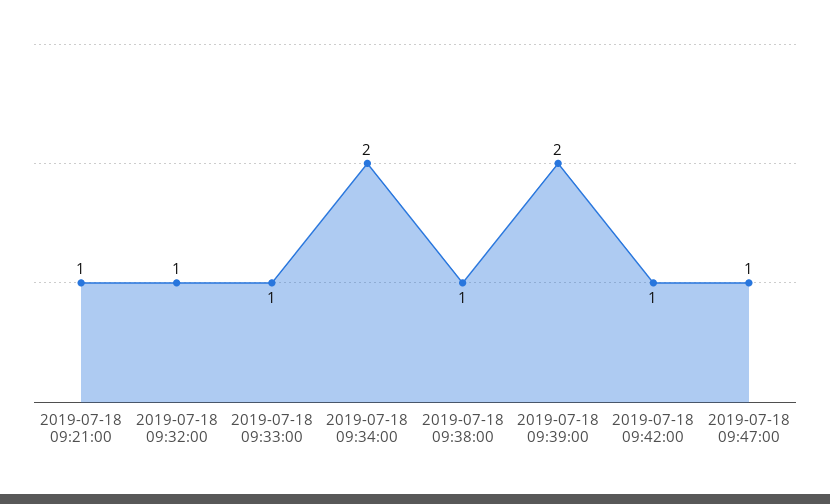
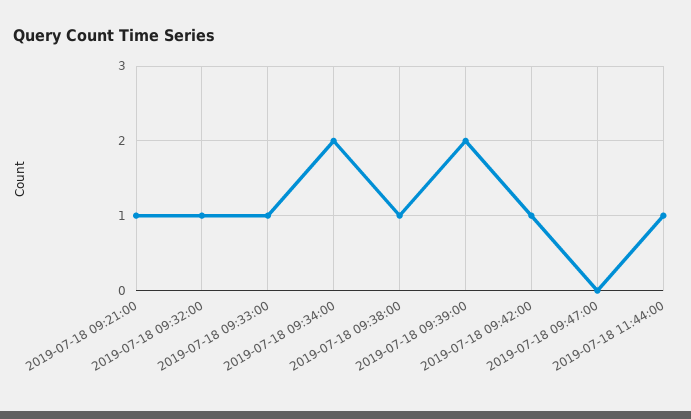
2019-07-18 09:47:00: 1 -> 0
2019-07-18 11:44:00: none -> 1

